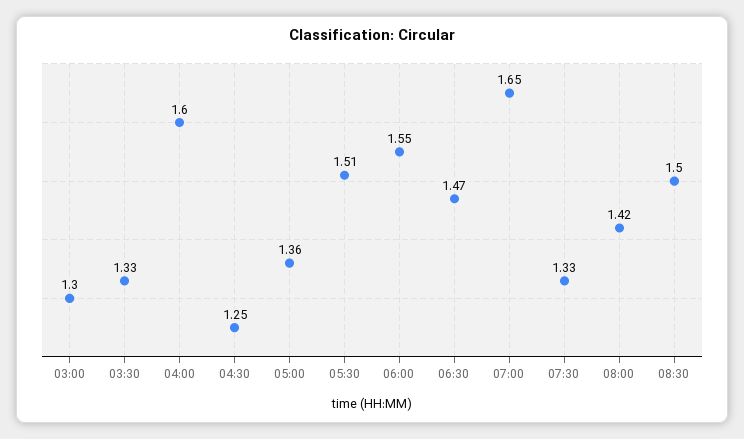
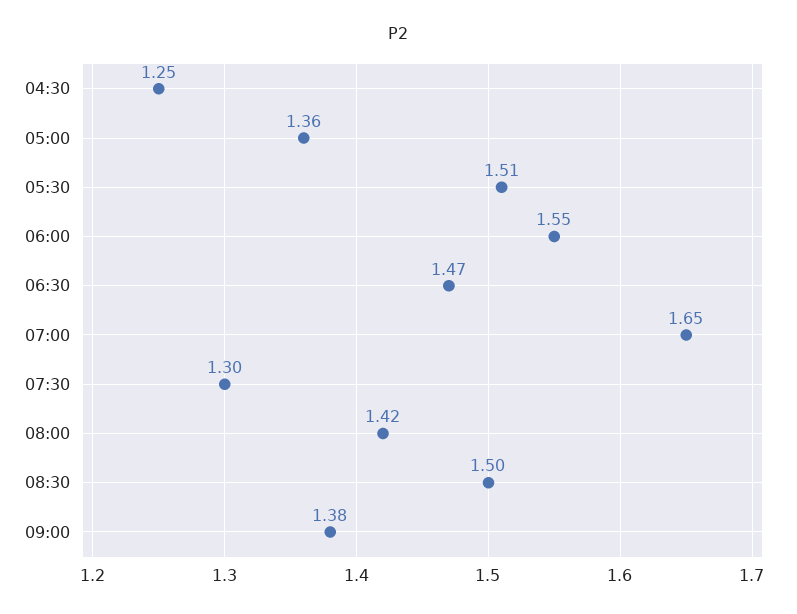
03:00: 1.3 -> none
03:30: 1.33 -> none
04:00: 1.6 -> none
07:30: 1.33 -> 1.3
09:00: none -> 1.38

